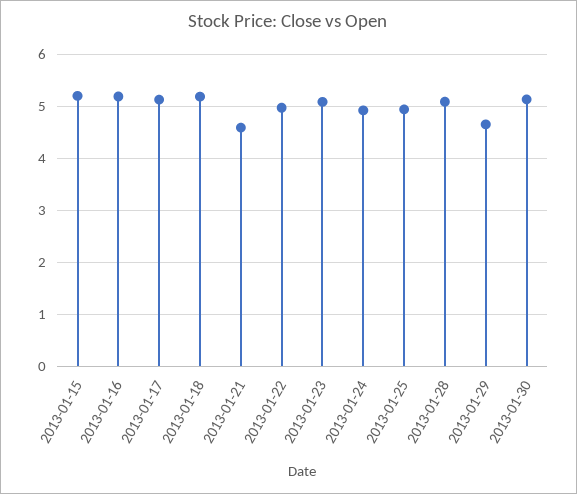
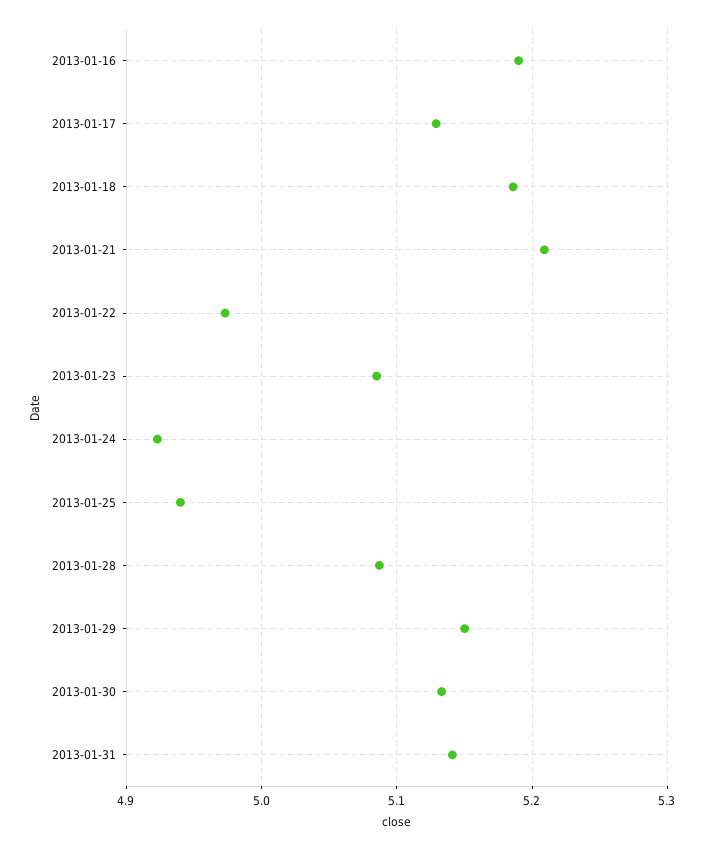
2013-01-15: 5.2 -> none
2013-01-21: 4.6 -> 5.21
2013-01-29: 4.6 -> 5.15
2013-01-31: none -> 5.14

